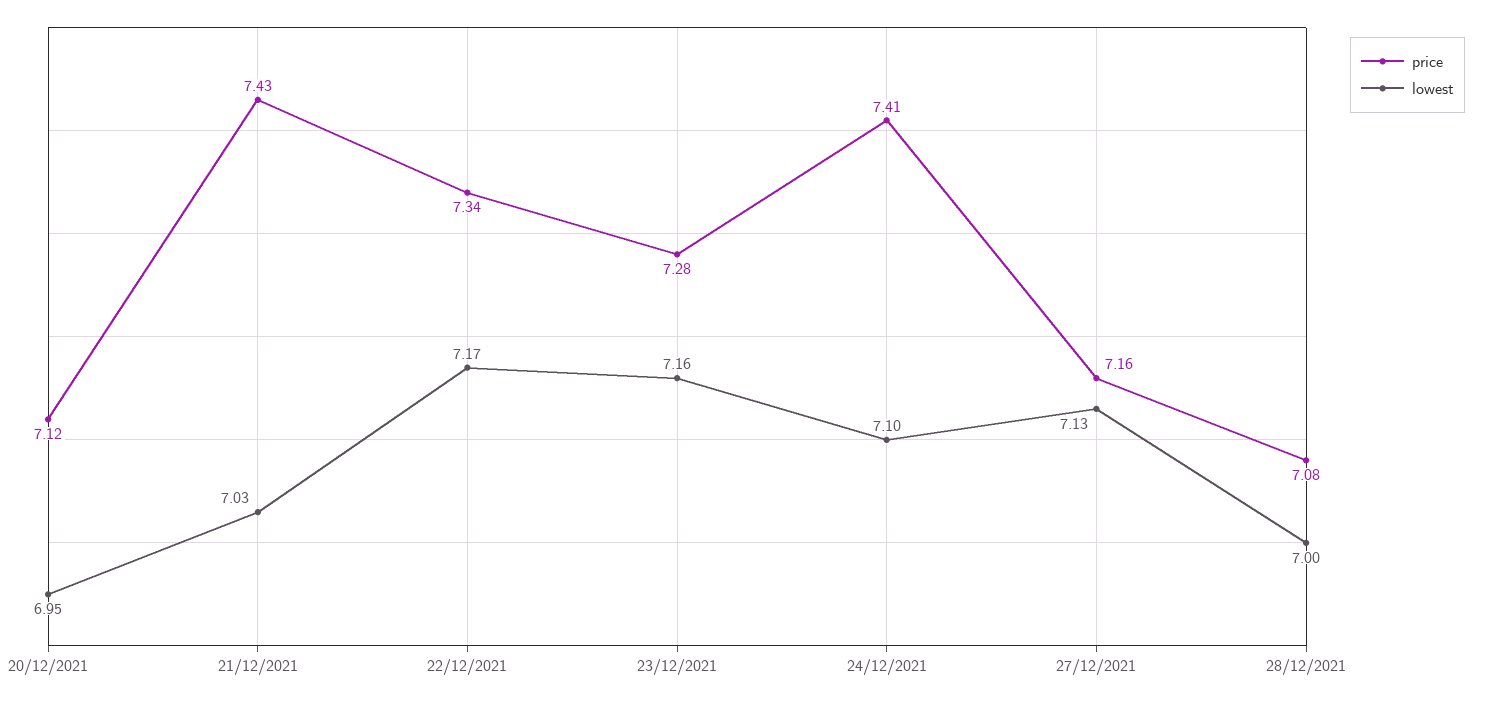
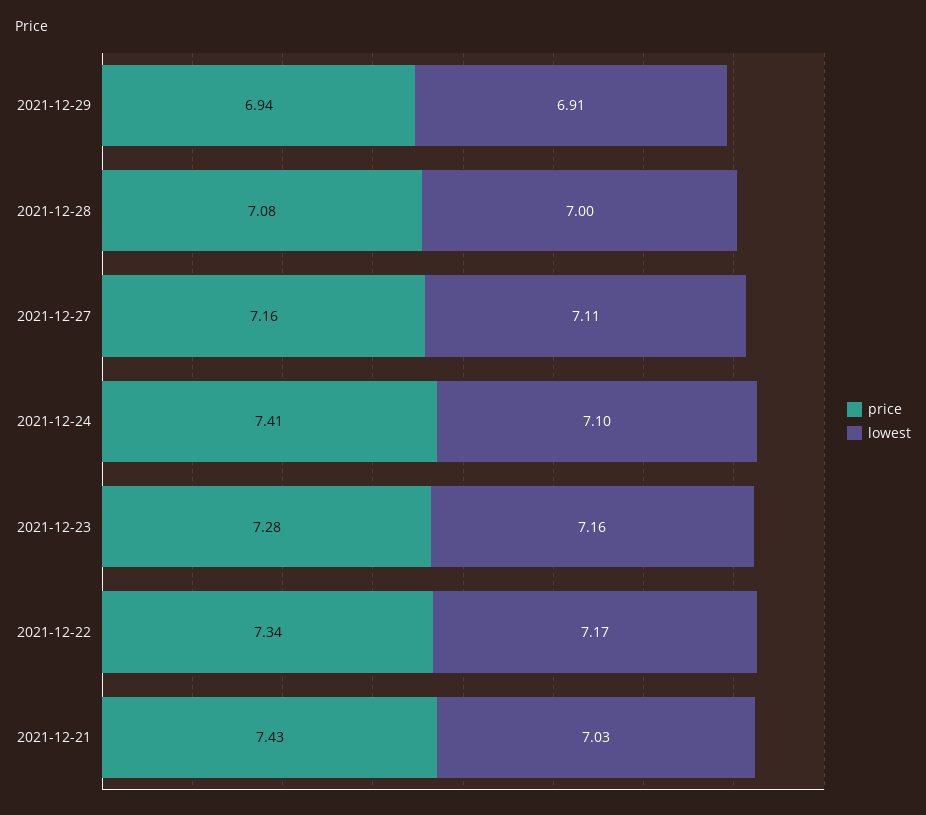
price, 20/12/2021: 7.12 -> none
lowest, 20/12/2021: 6.95 -> none
lowest, 27/12/2021: 7.13 -> 7.11
price, 2021-12-29: none -> 6.94
lowest, 2021-12-29: none -> 6.91

